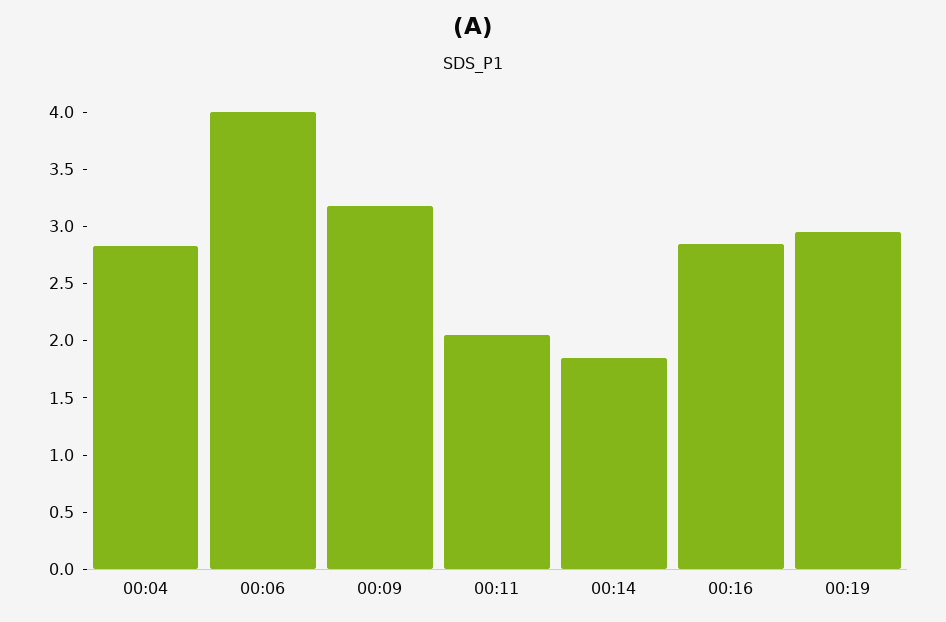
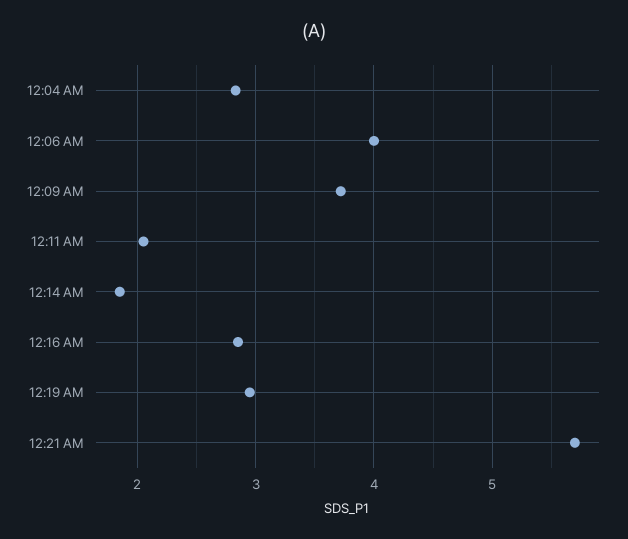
00:09: 3.2 -> 3.7
12:21 AM: none -> 5.7

